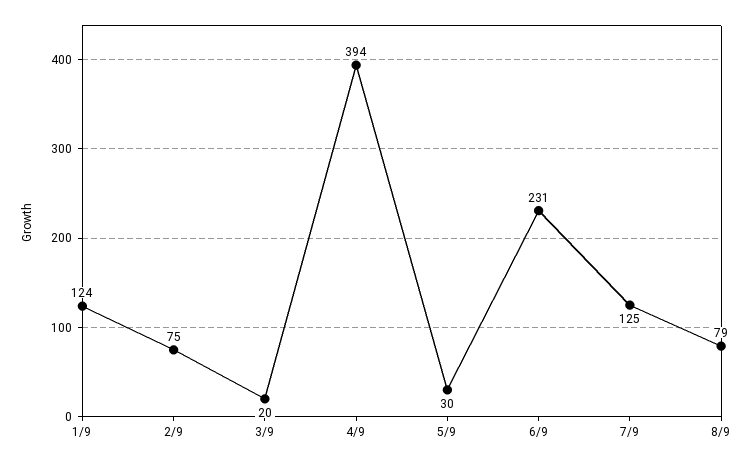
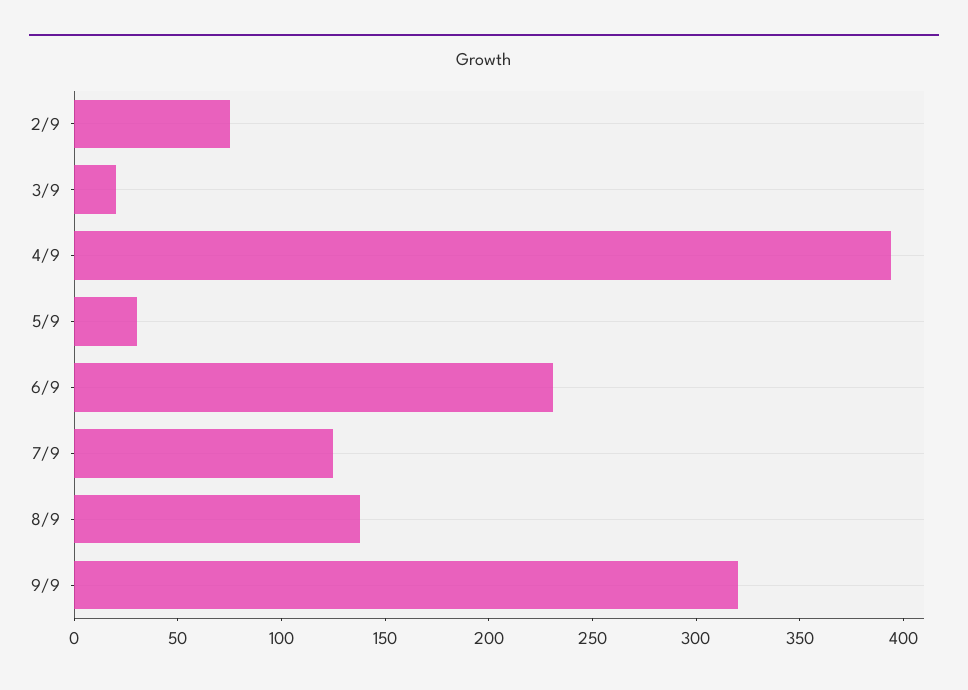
1/9: 124 -> none
8/9: 79 -> 140
9/9: none -> 320

